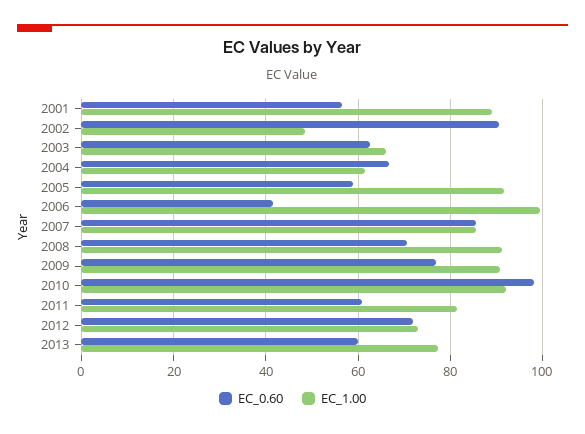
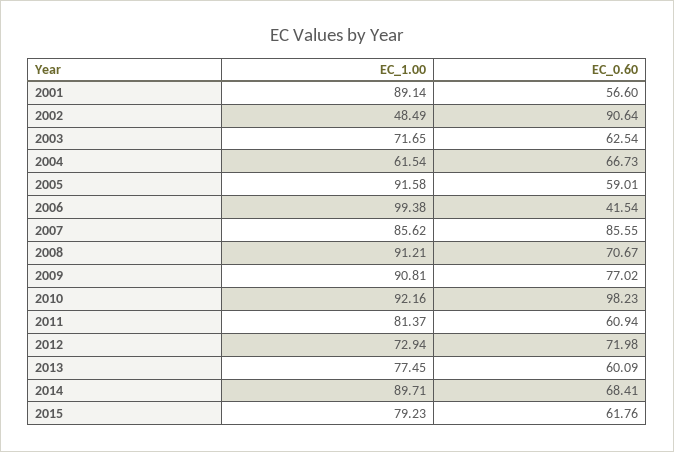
EC_1.00, 2003: 66 -> 71.65
EC_1.00, 2014: none -> 89.71
EC_0.60, 2014: none -> 68.41
EC_1.00, 2015: none -> 79.23
EC_0.60, 2015: none -> 61.76

